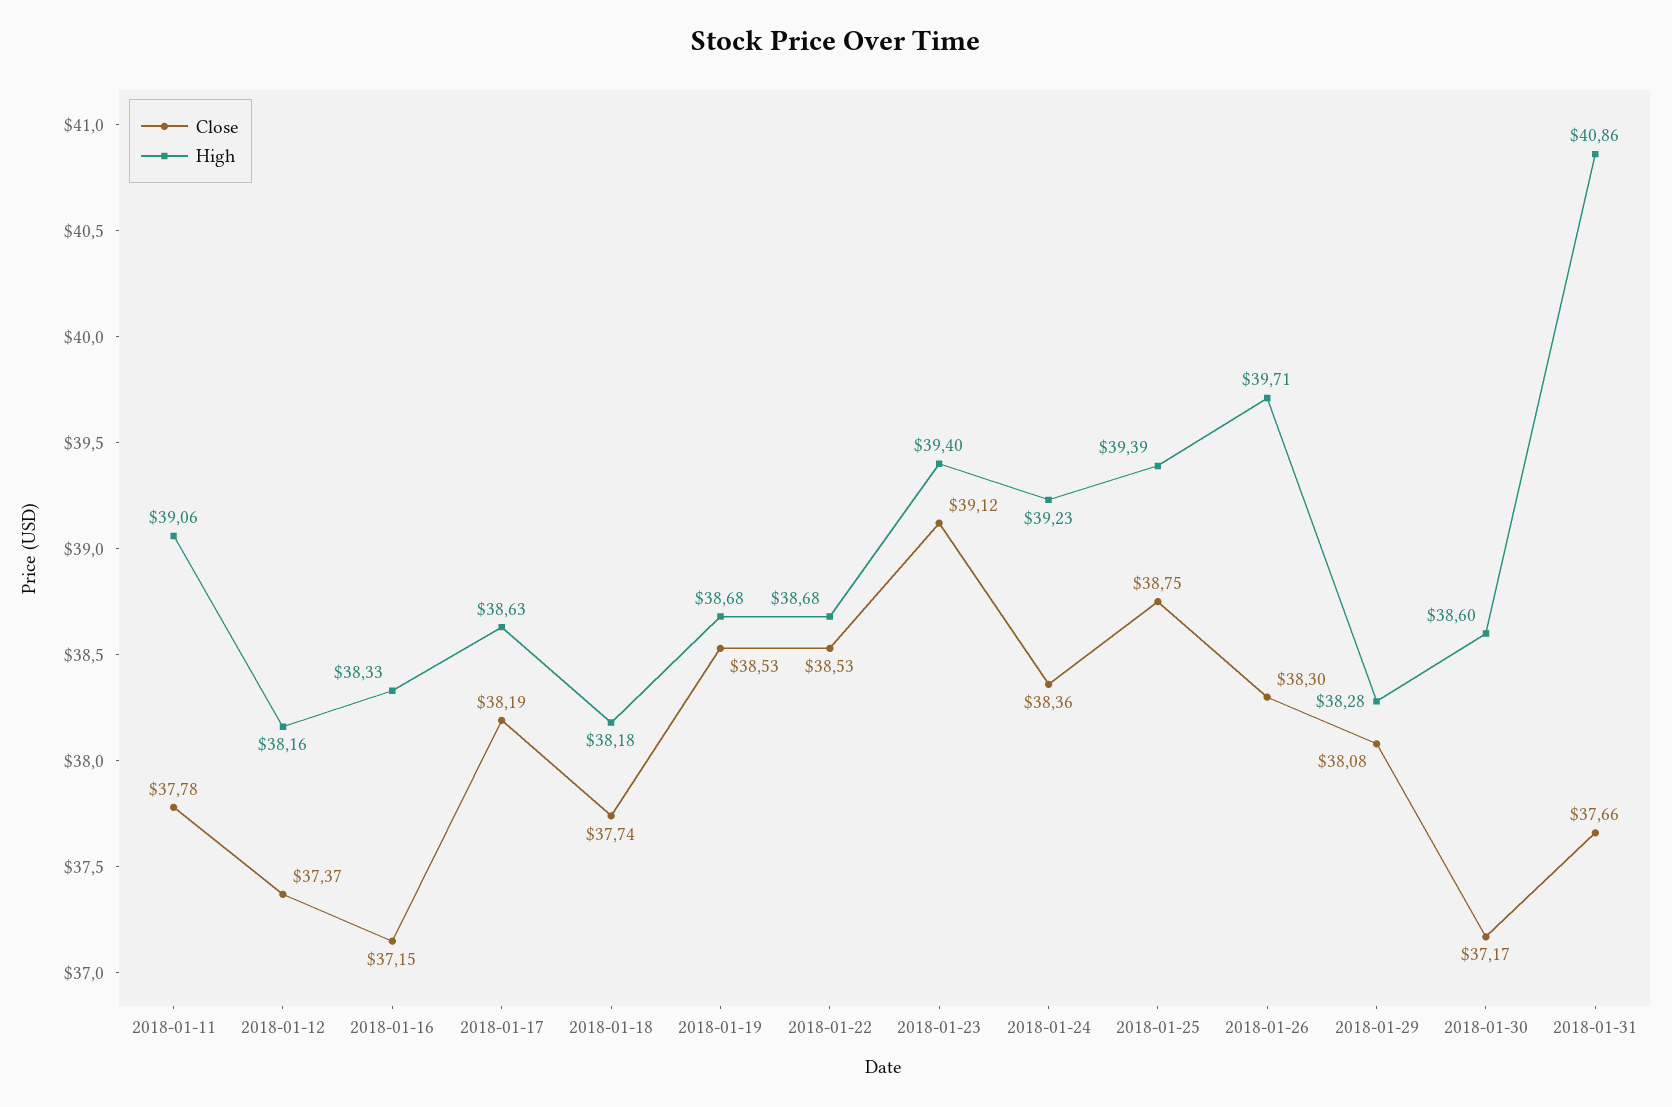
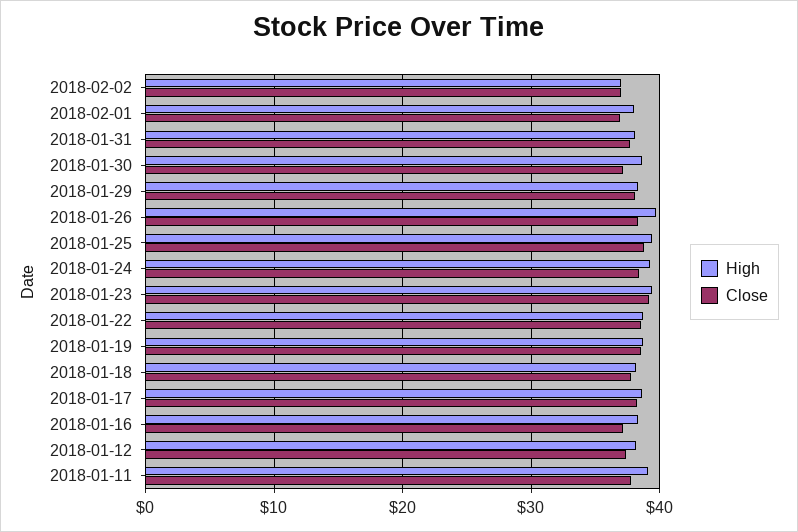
High, 2018-01-31: 40.86 -> 38
High, 2018-02-02: none -> 37
Close, 2018-02-02: none -> 37
High, 2018-02-01: none -> 38
Close, 2018-02-01: none -> 37

